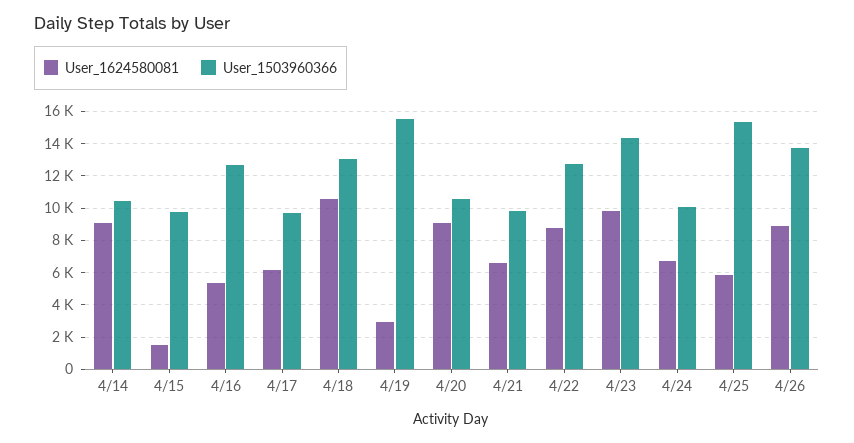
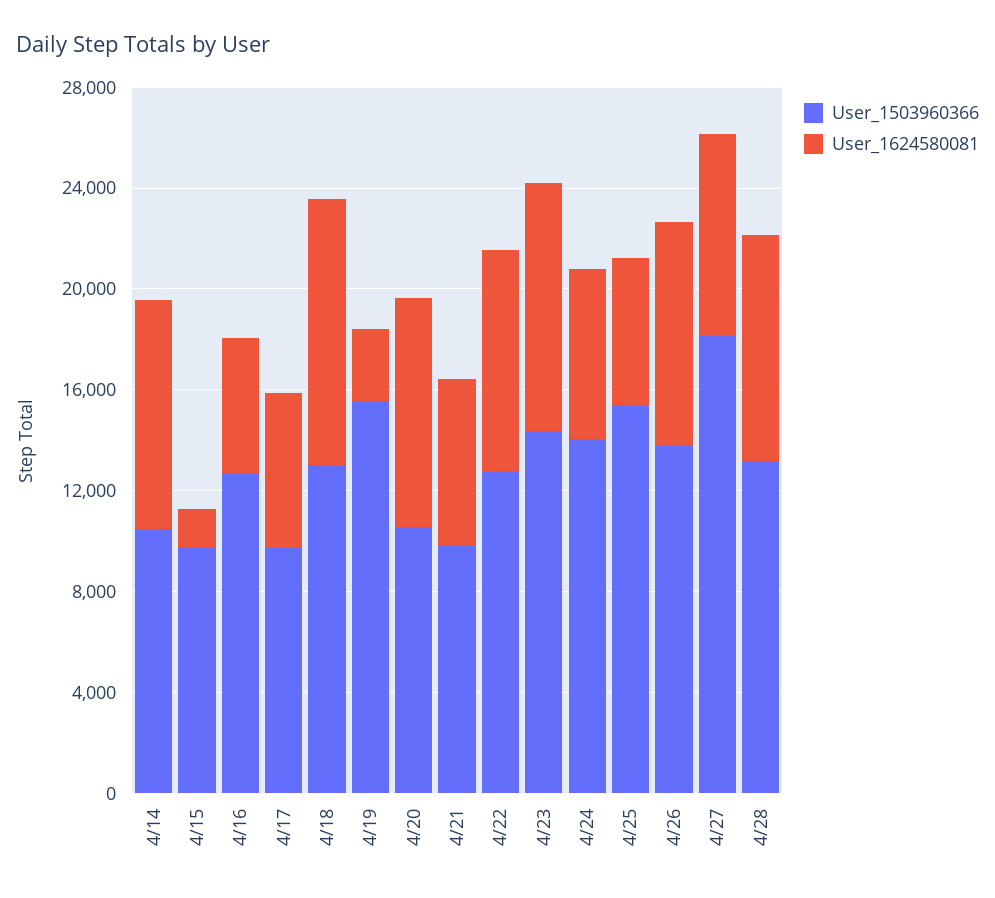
User_1503960366, 4/24: 10000 -> 14000
User_1503960366, 4/27: none -> 18000
User_1624580081, 4/27: none -> 8000
User_1503960366, 4/28: none -> 13000
User_1624580081, 4/28: none -> 9000

